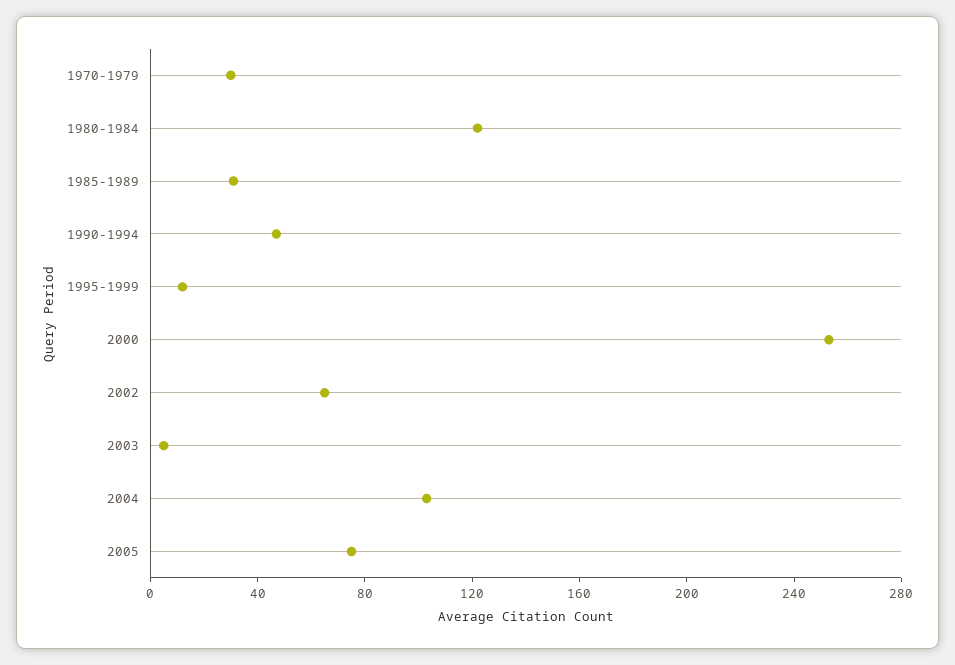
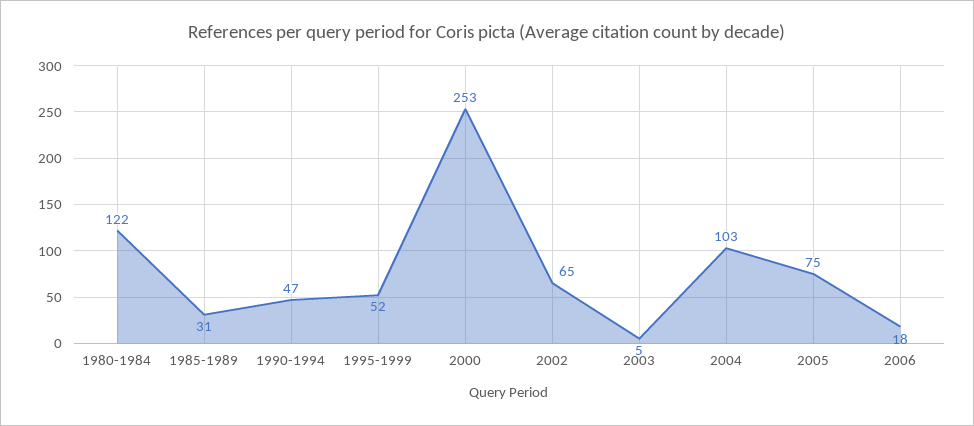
1970-1979: 30 -> none
1995-1999: 10 -> 52
2006: none -> 18

